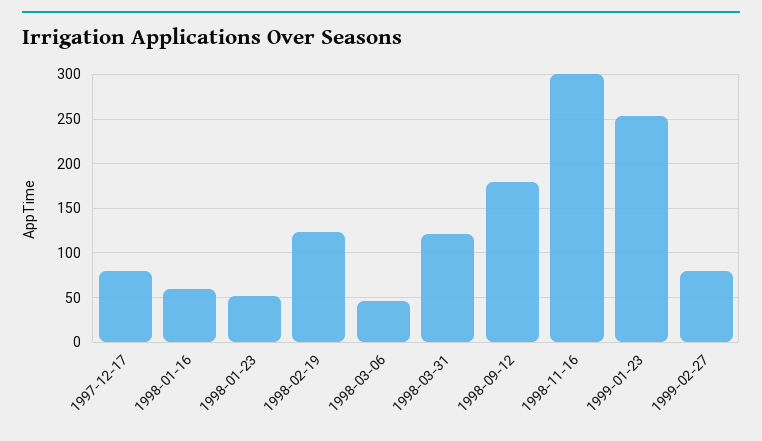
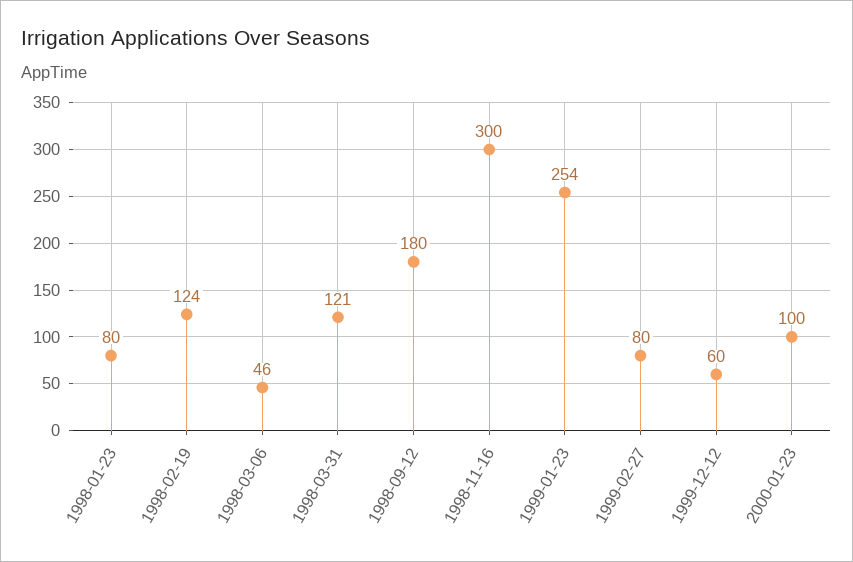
1997-12-17: 80 -> none
1998-01-16: 60 -> none
1998-01-23: 50 -> 80
1999-12-12: none -> 60
2000-01-23: none -> 100

